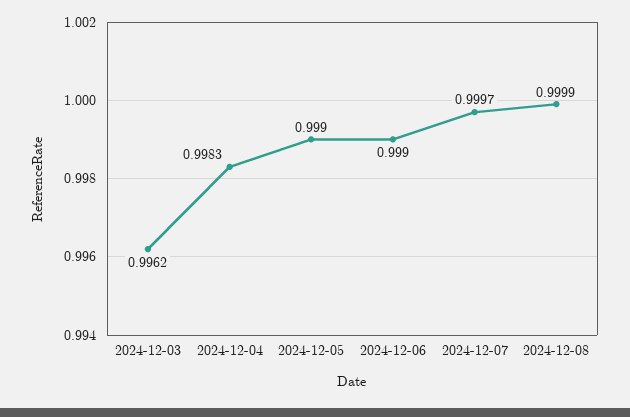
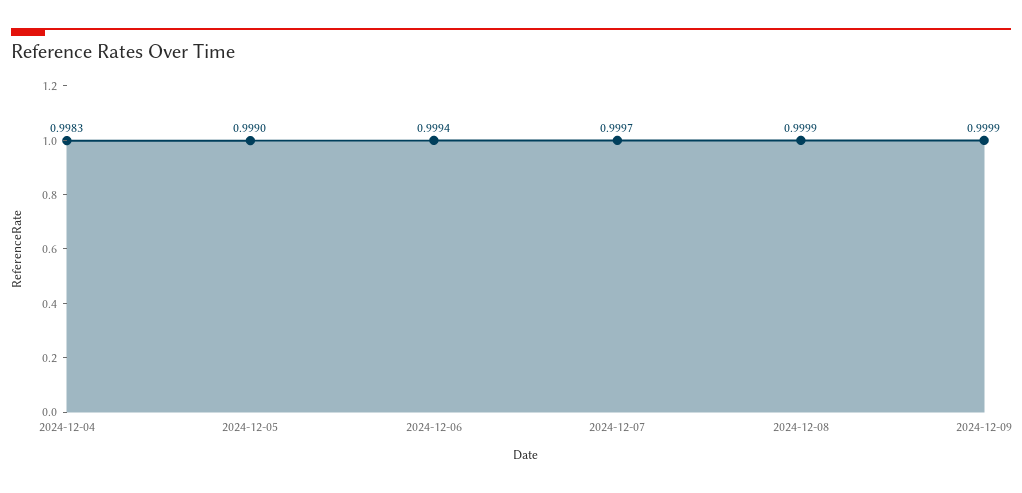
2024-12-03: 0.9962 -> none
2024-12-06: 0.999 -> 0.9994
2024-12-09: none -> 0.9999

